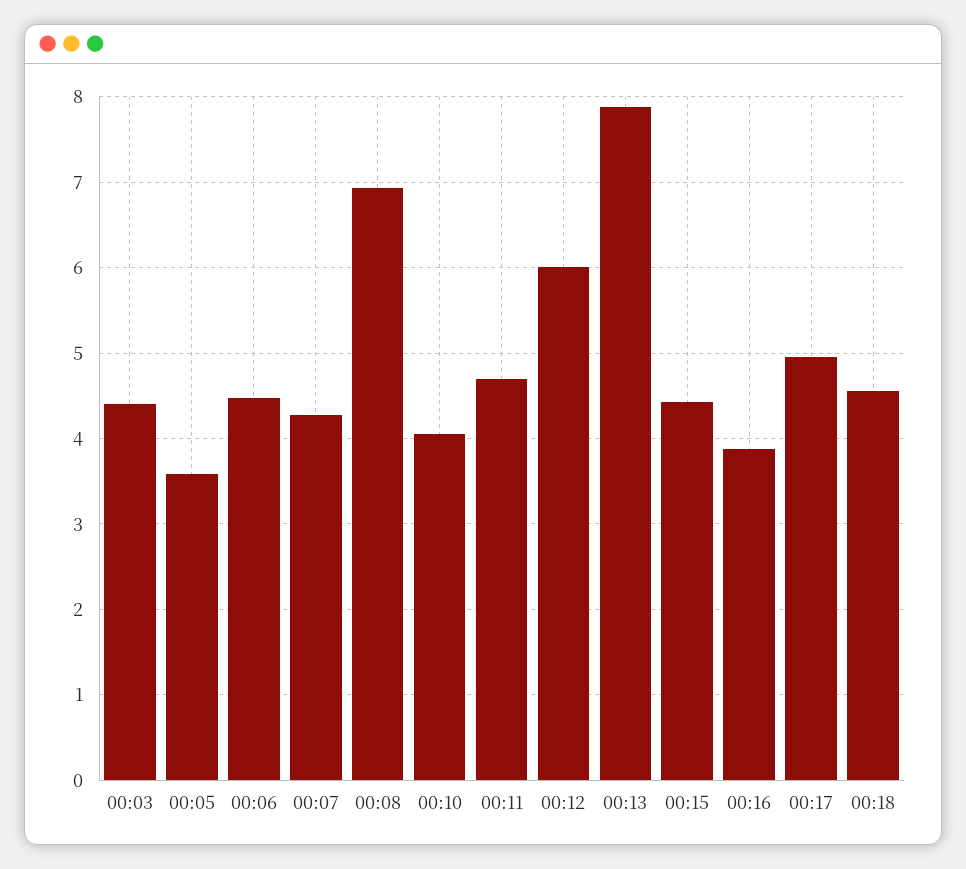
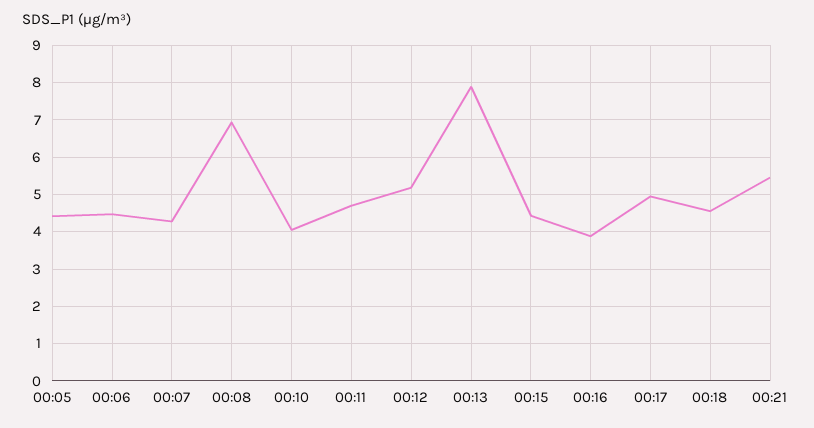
00:03: 4.4 -> none
00:05: 3.6 -> 4.4
00:12: 6 -> 5.2
00:21: none -> 5.4

